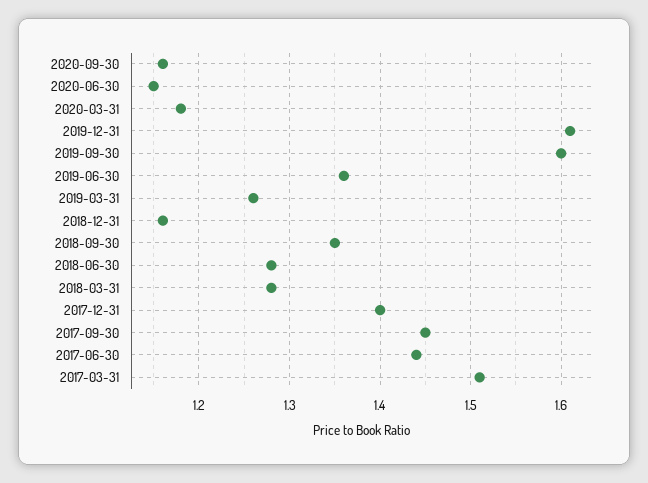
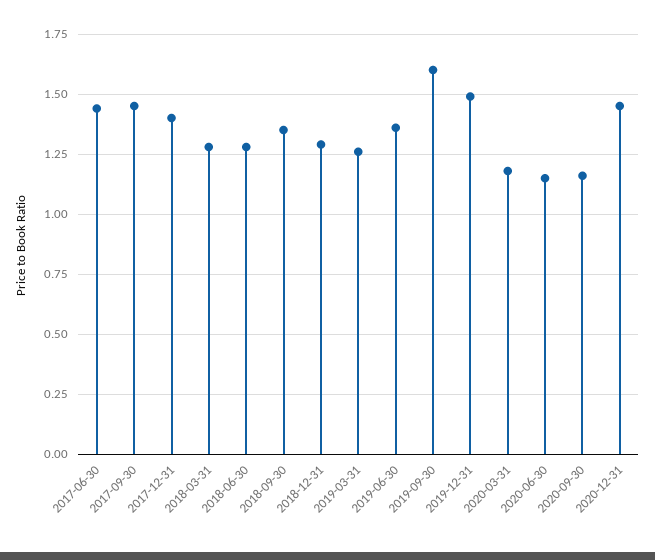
2019-12-31: 1.61 -> 1.5
2018-12-31: 1.16 -> 1.3
2017-03-31: 1.51 -> none
2020-12-31: none -> 1.45

